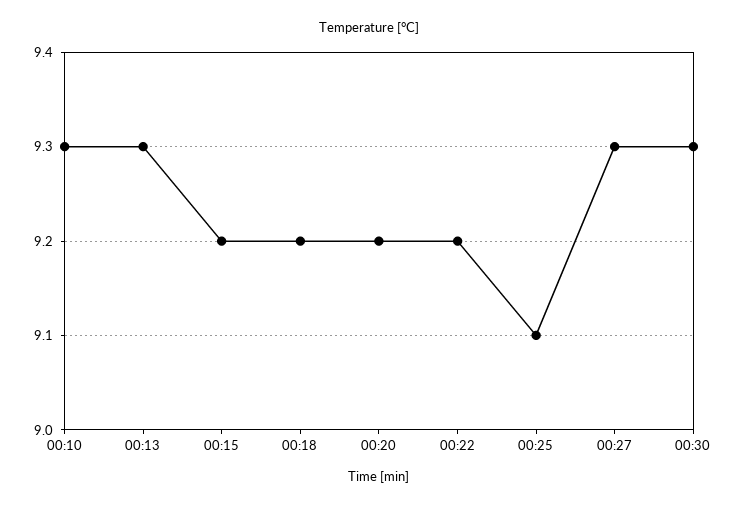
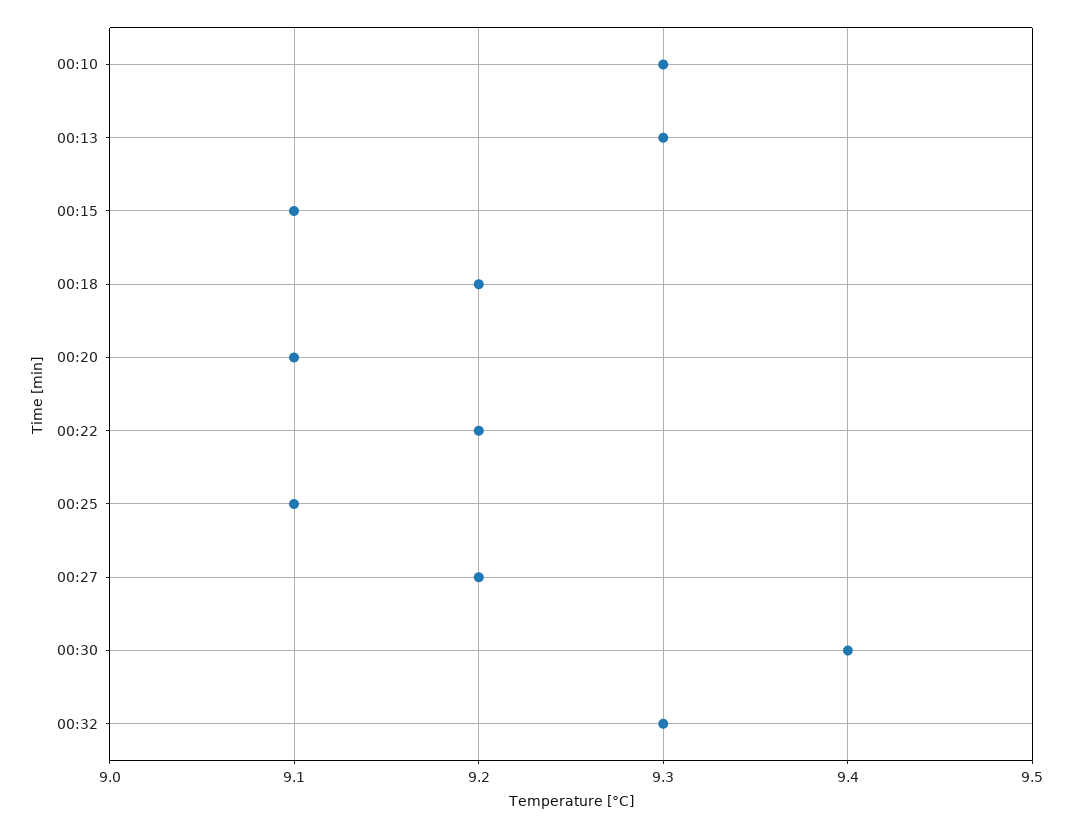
00:15: 9.2 -> 9.1
00:20: 9.2 -> 9.1
00:27: 9.3 -> 9.2
00:30: 9.3 -> 9.4
00:32: none -> 9.3

